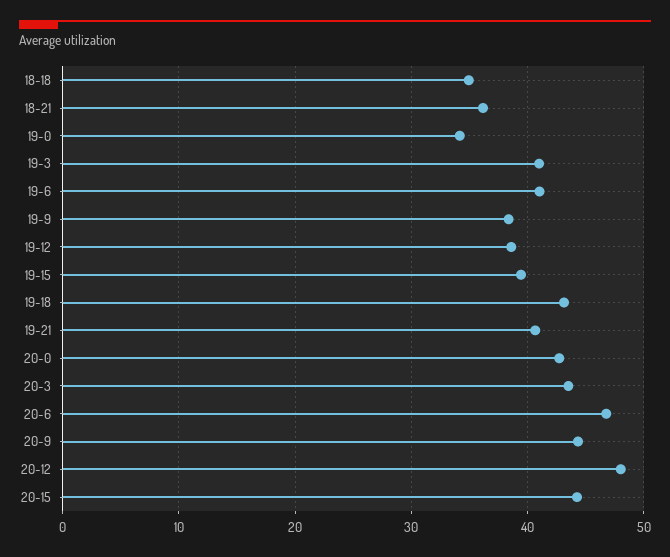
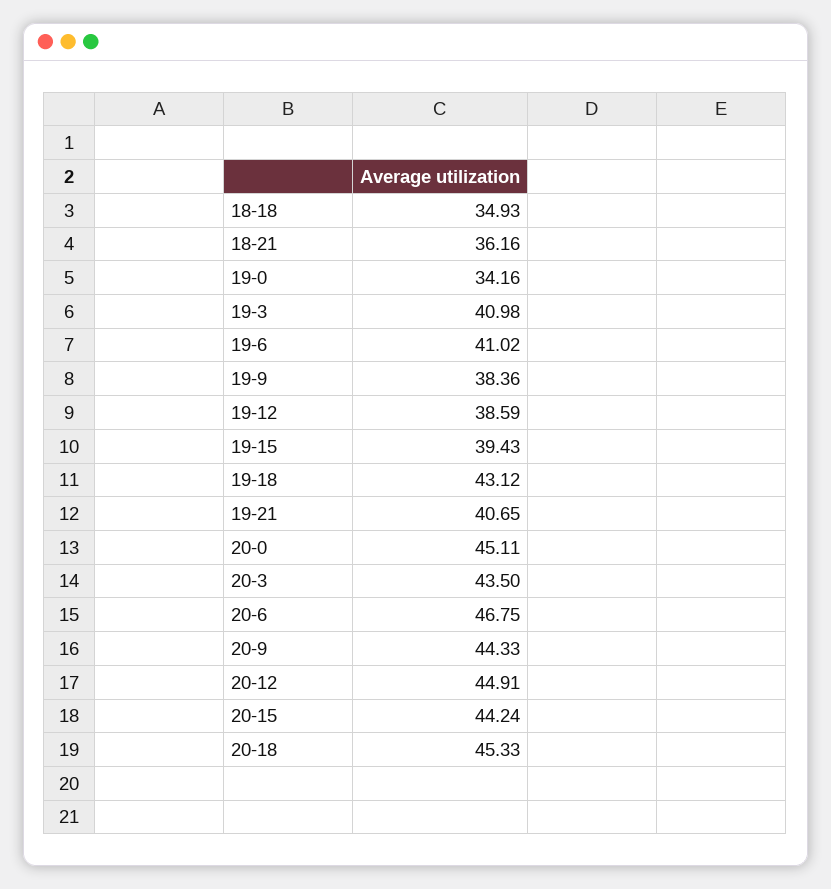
20-0: 43 -> 45.11
20-12: 48 -> 44.91
20-18: none -> 45.33

